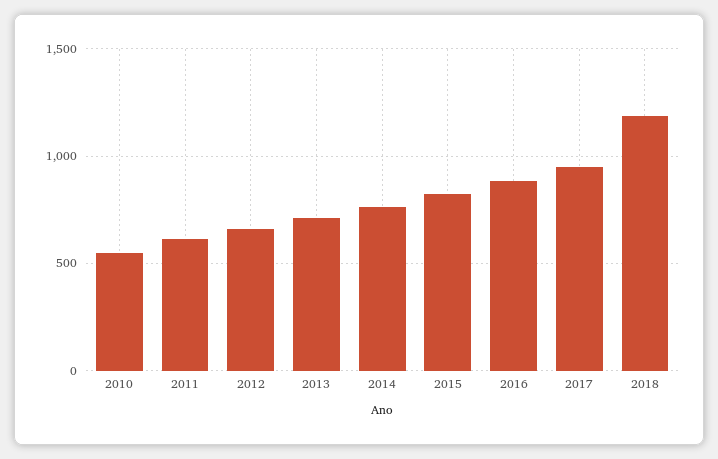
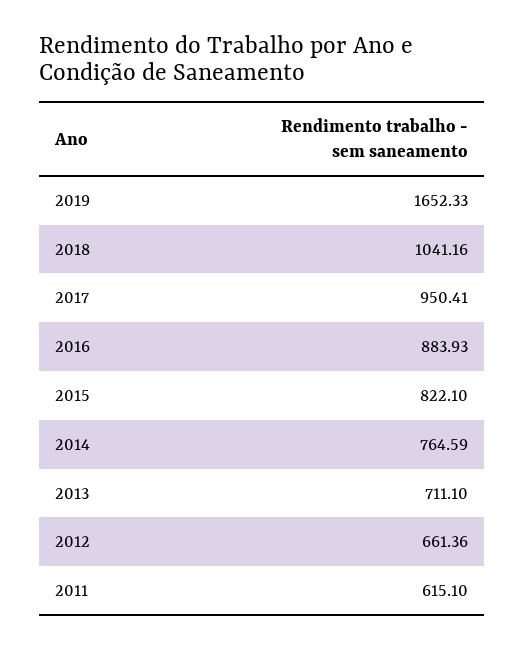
2010: 550 -> none
2018: 1200 -> 1041.16
2019: none -> 1652.33

